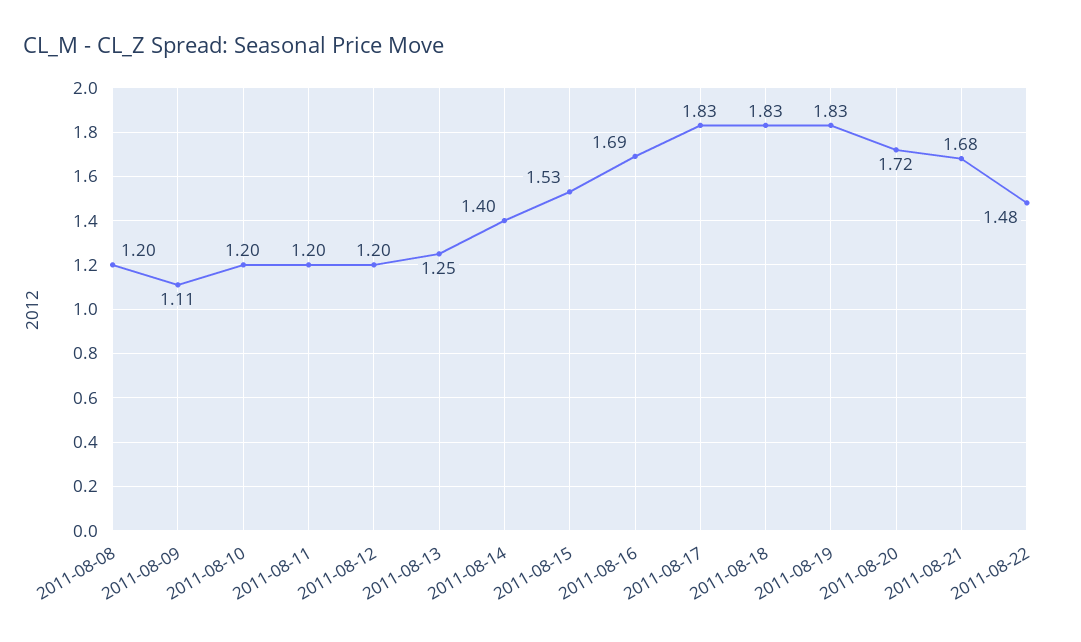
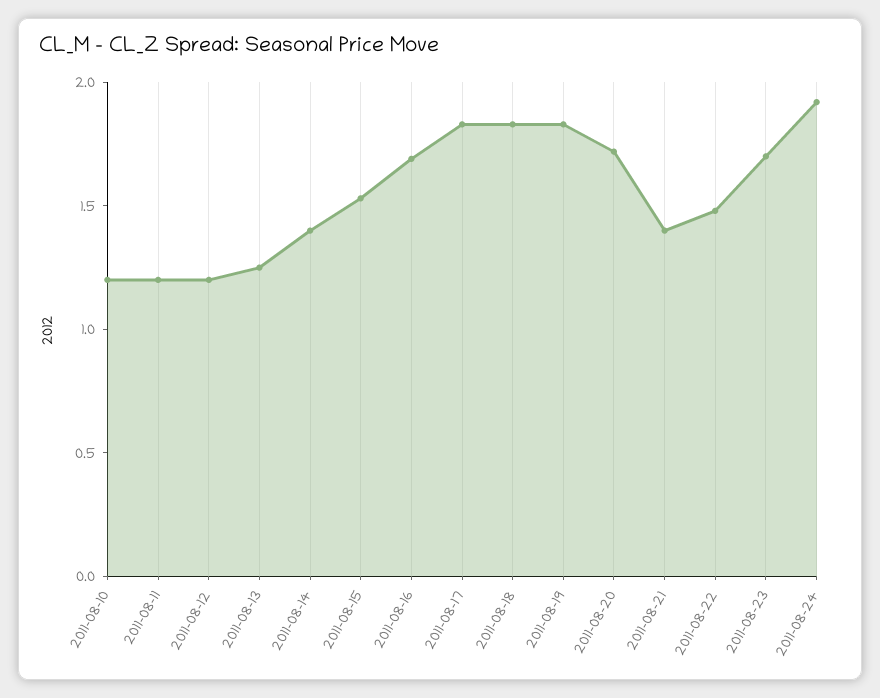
2011-08-08: 1.2 -> none
2011-08-09: 1.11 -> none
2011-08-21: 1.68 -> 1.4
2011-08-23: none -> 1.7
2011-08-24: none -> 1.9

